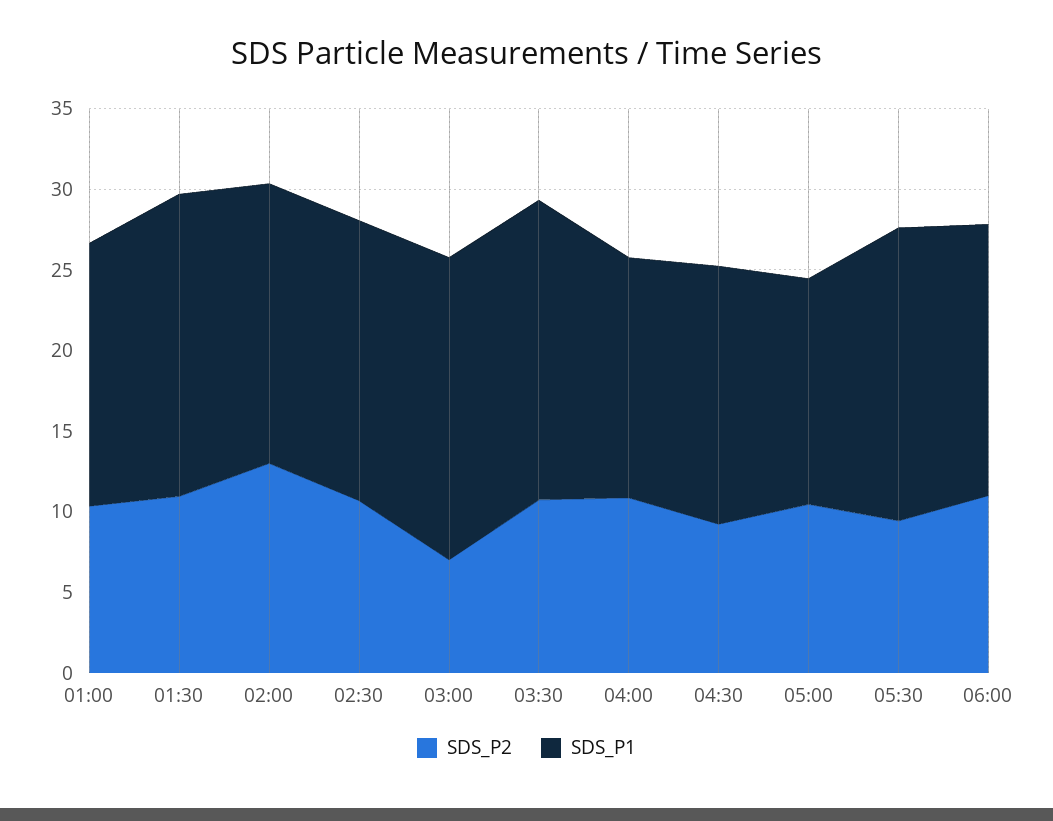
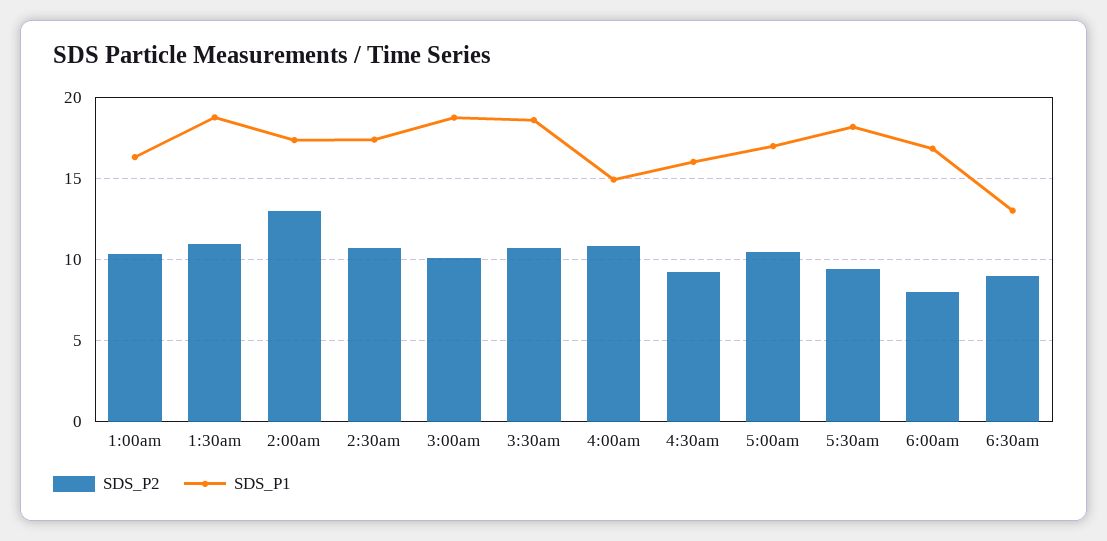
SDS_P2, 03:00: 7 -> 10
SDS_P1, 05:00: 14 -> 17
SDS_P2, 06:00: 11 -> 8
SDS_P2, 6:30am: none -> 9
SDS_P1, 6:30am: none -> 13

